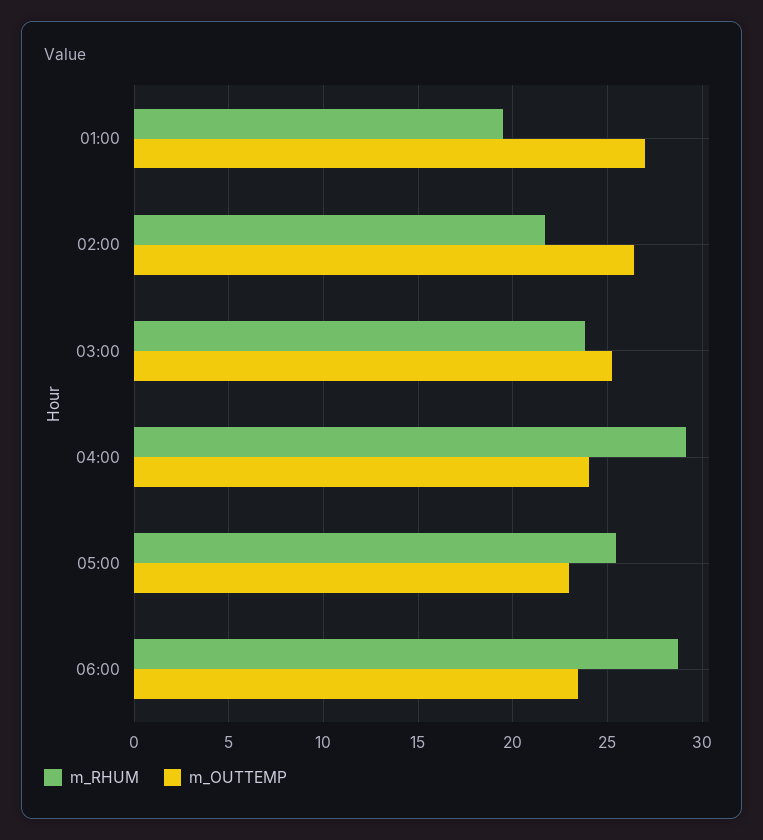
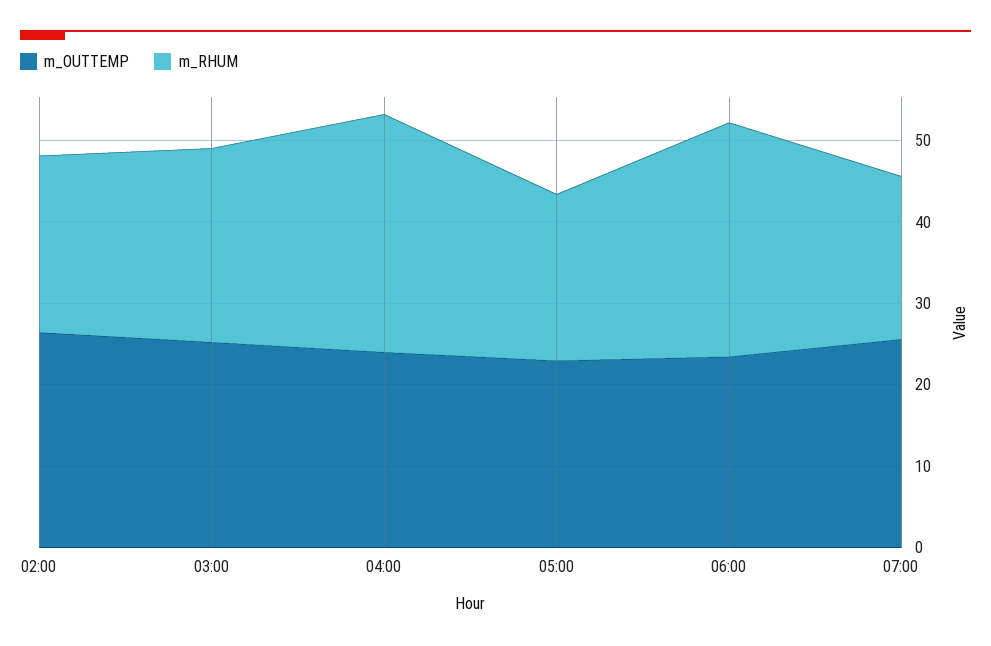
m_RHUM, 01:00: 19.5 -> none
m_OUTTEMP, 01:00: 27 -> none
m_RHUM, 05:00: 25.5 -> 20
m_OUTTEMP, 07:00: none -> 26
m_RHUM, 07:00: none -> 20

